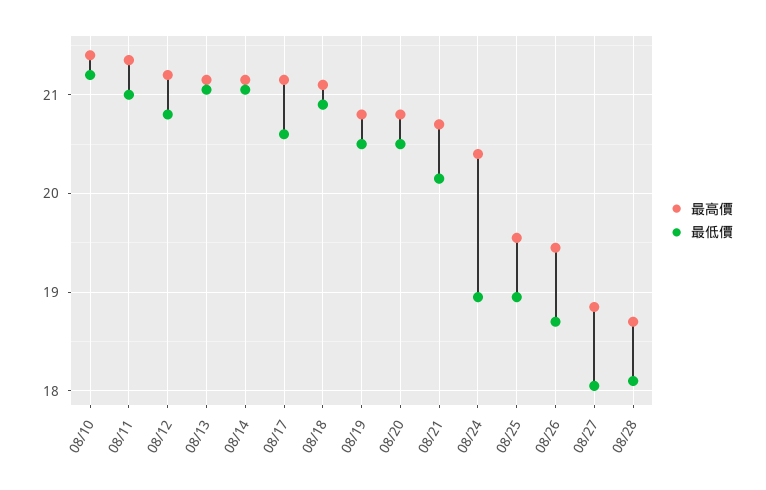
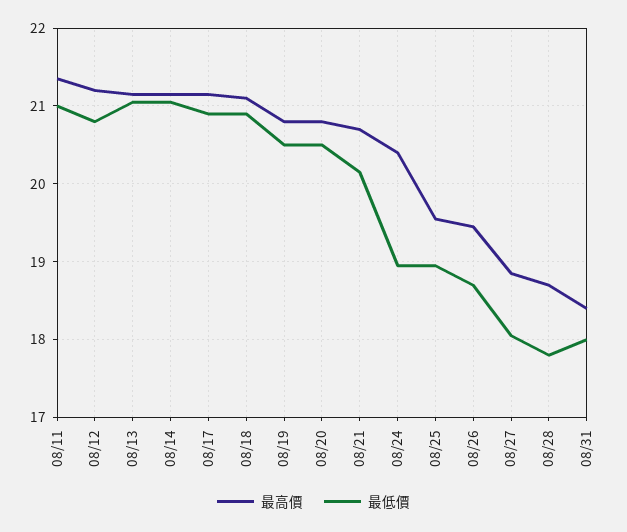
最高價, 08/10: 21.4 -> none
最低價, 08/10: 21.2 -> none
最低價, 08/17: 20.6 -> 20.9
最低價, 08/28: 18.1 -> 17.8
最高價, 08/31: none -> 18.4
最低價, 08/31: none -> 18

